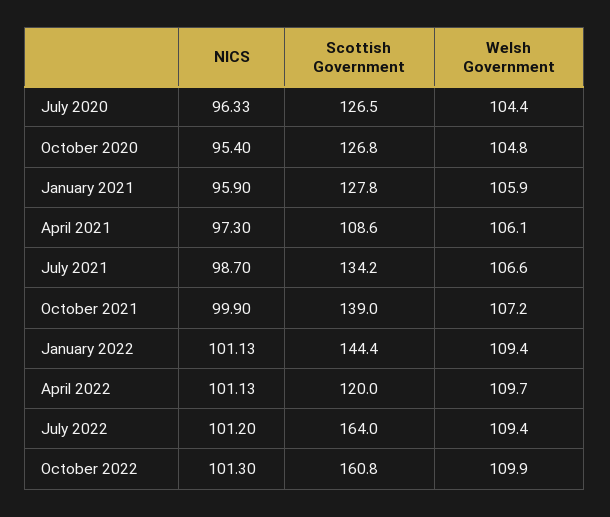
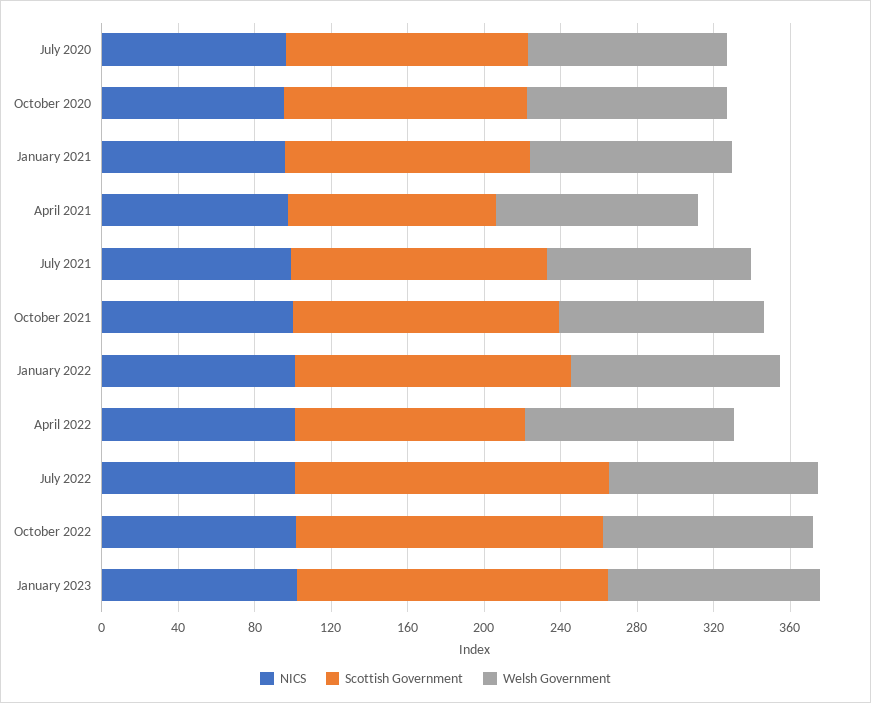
NICS, January 2023: none -> 100
Scottish Government, January 2023: none -> 160
Welsh Government, January 2023: none -> 110

